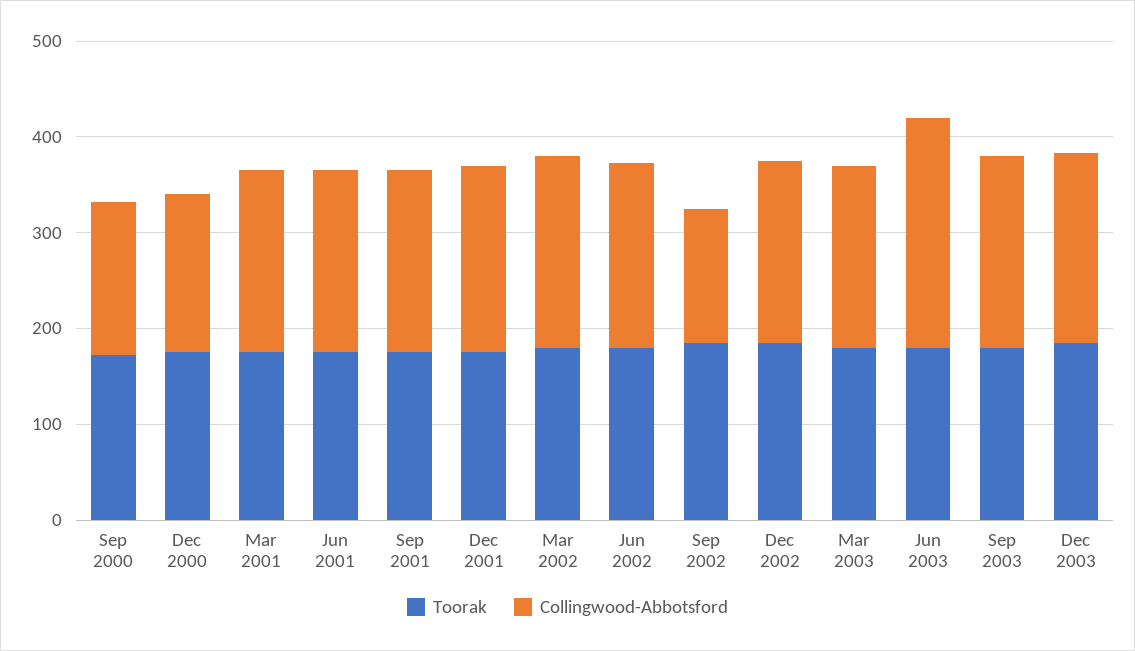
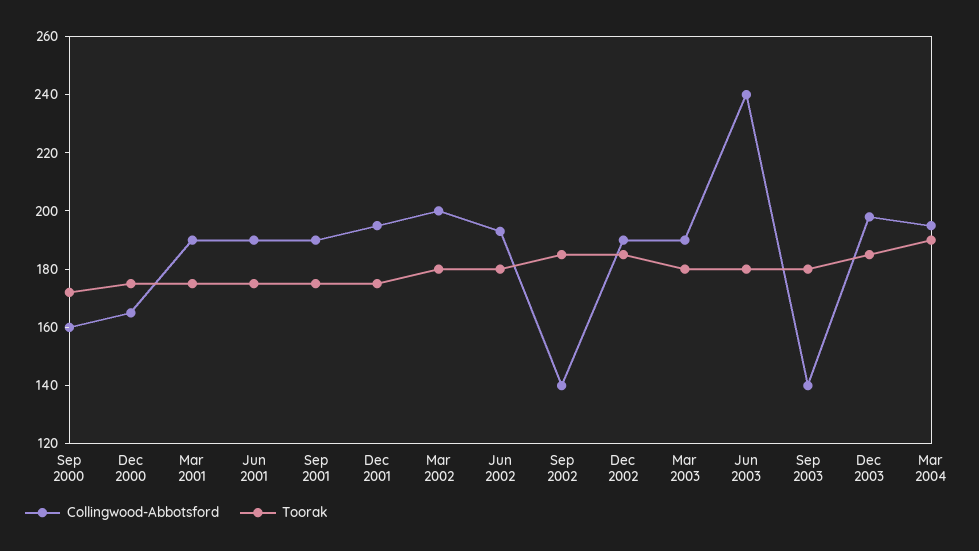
Collingwood-Abbotsford, Sep 2003: 200 -> 140
Collingwood-Abbotsford, Mar 2004: none -> 195
Toorak, Mar 2004: none -> 190

